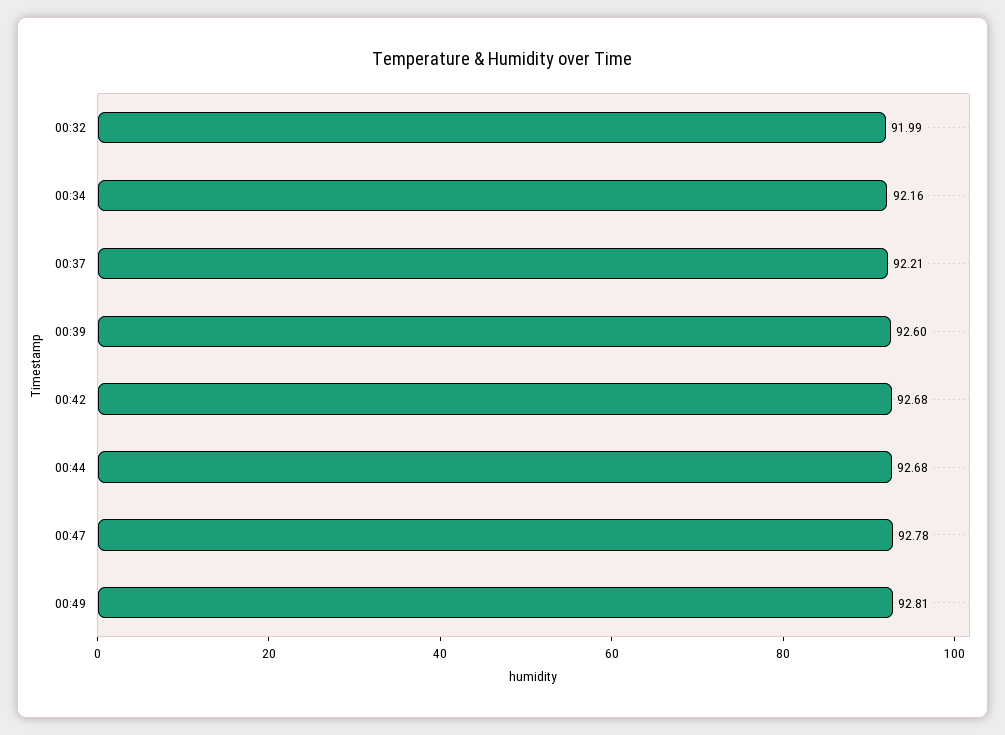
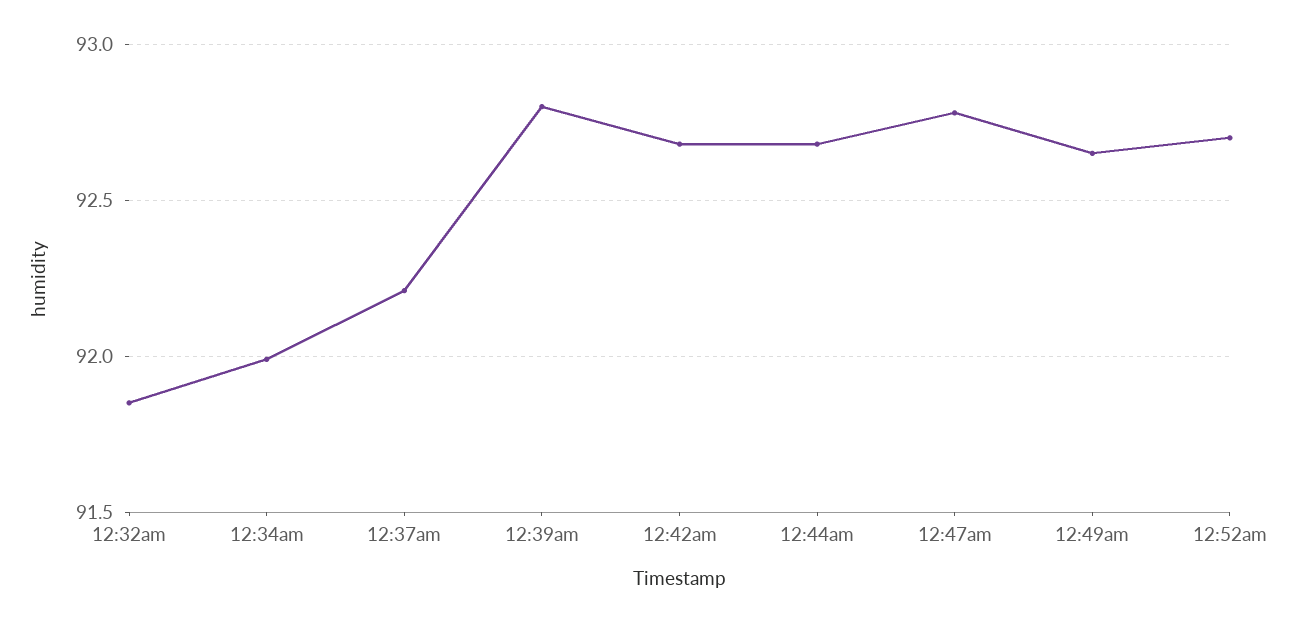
00:32: 91.99 -> 91.85
00:34: 92.16 -> 92
00:39: 92.6 -> 92.8
00:49: 92.81 -> 92.65
12:52am: none -> 92.7

